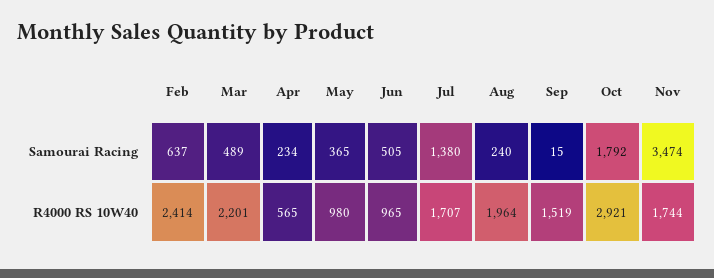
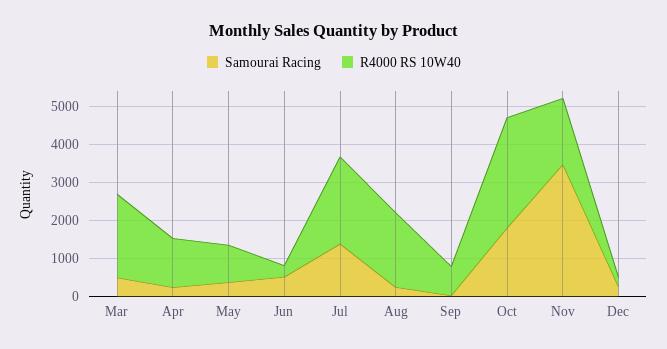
Samourai Racing, Feb: 637 -> none
R4000 RS 10W40, Feb: 2414 -> none
R4000 RS 10W40, Apr: 565 -> 1250
R4000 RS 10W40, Jun: 965 -> 250
R4000 RS 10W40, Jul: 1707 -> 2250
R4000 RS 10W40, Sep: 1519 -> 750
Samourai Racing, Dec: none -> 250
R4000 RS 10W40, Dec: none -> 250

